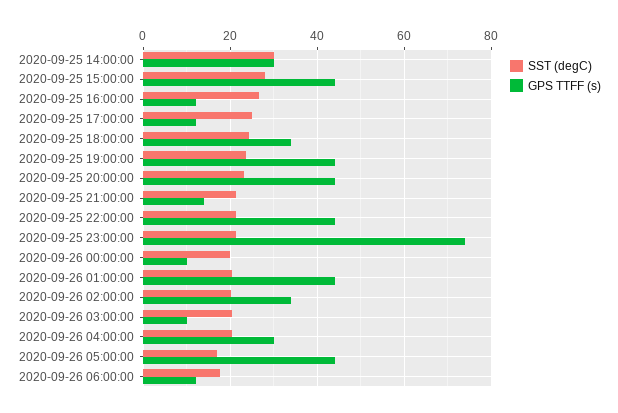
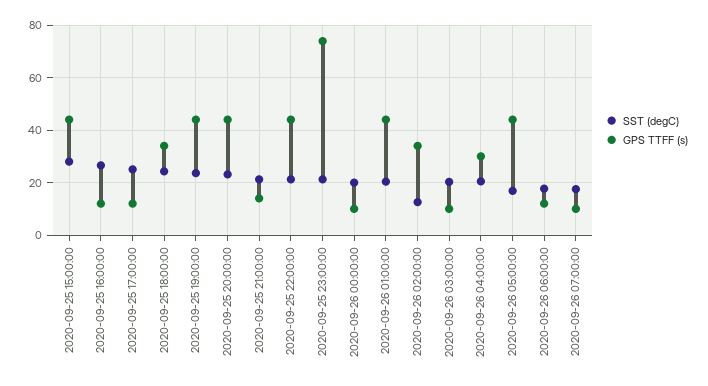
SST (degC), 2020-09-25 14:00:00: 30 -> none
GPS TTFF (s), 2020-09-25 14:00:00: 30 -> none
SST (degC), 2020-09-26 02:00:00: 20 -> 12.5
SST (degC), 2020-09-26 07:00:00: none -> 17.5
GPS TTFF (s), 2020-09-26 07:00:00: none -> 10

